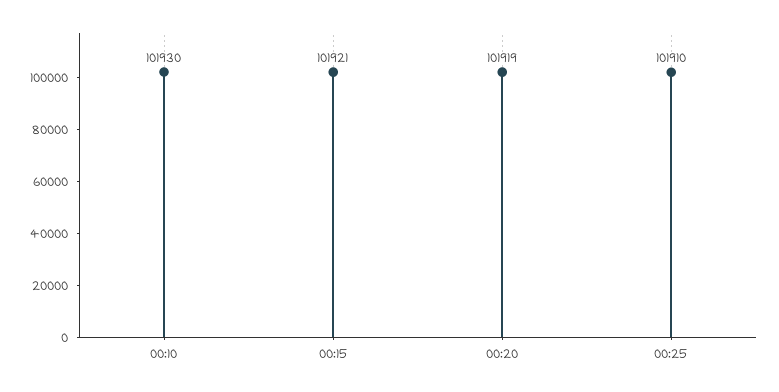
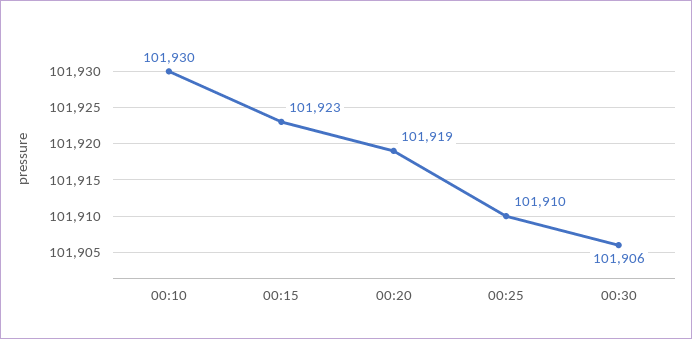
00:15: 101921 -> 101923
00:30: none -> 101906

